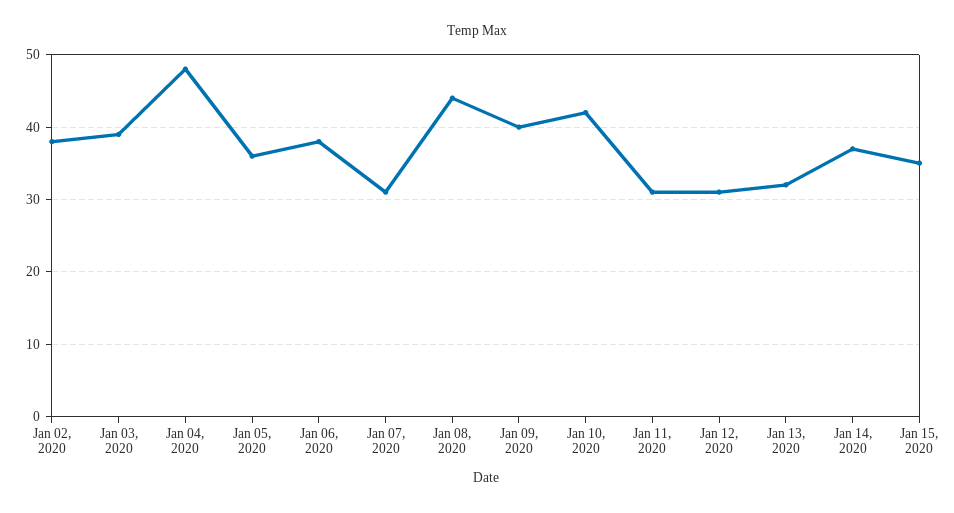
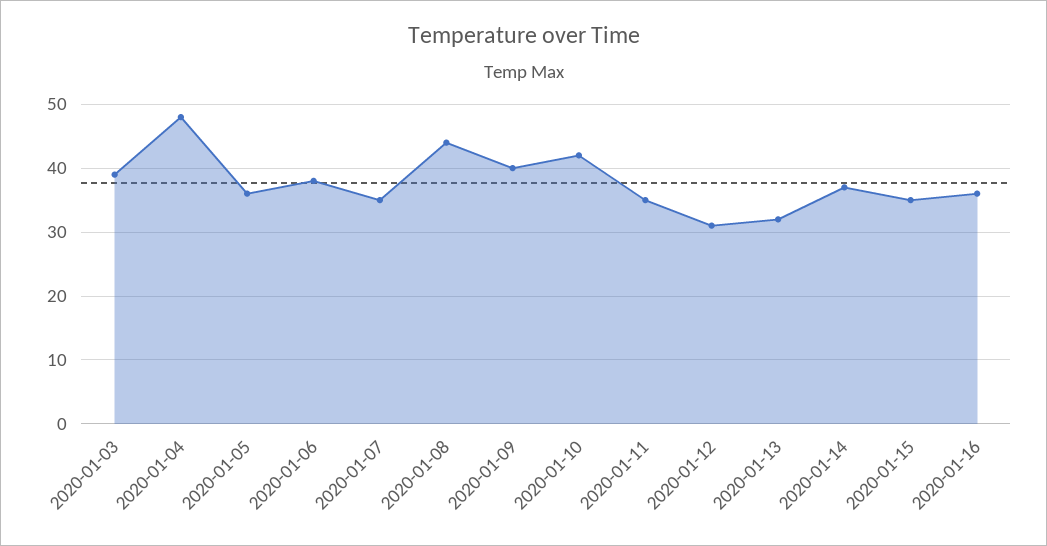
Jan 02, 2020: 38 -> none
Jan 07, 2020: 31 -> 35
Jan 11, 2020: 31 -> 35
2020-01-16: none -> 36

